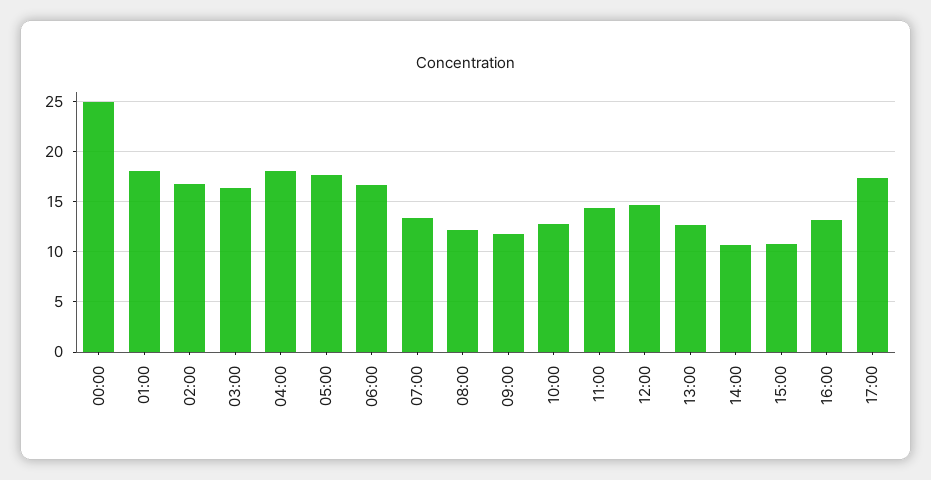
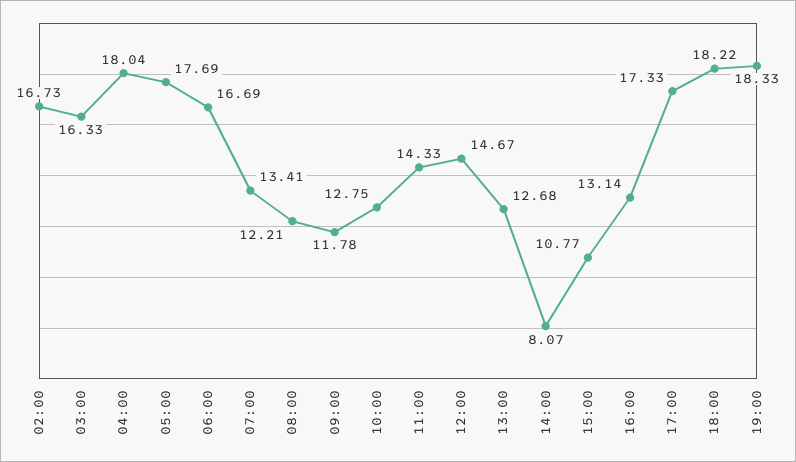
00:00: 25 -> none
01:00: 18 -> none
14:00: 11 -> 8.07
18:00: none -> 18.22
19:00: none -> 18.33

